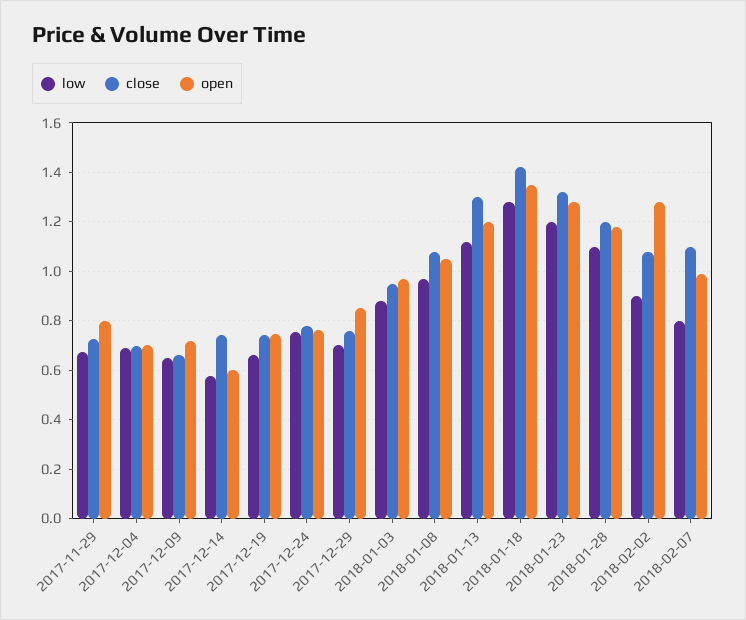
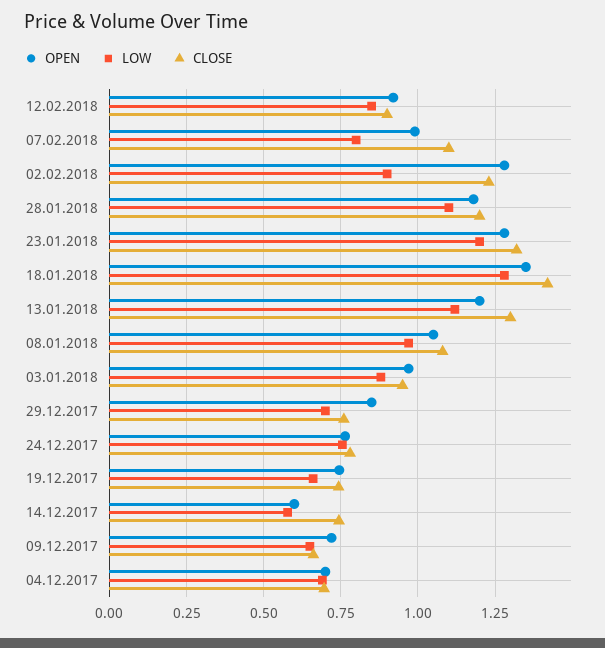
low, 2017-11-29: 0.675 -> none
close, 2017-11-29: 0.725 -> none
open, 2017-11-29: 0.8 -> none
close, 2018-02-02: 1.075 -> 1.225
open, 12.02.2018: none -> 0.925
low, 12.02.2018: none -> 0.85
close, 12.02.2018: none -> 0.9

